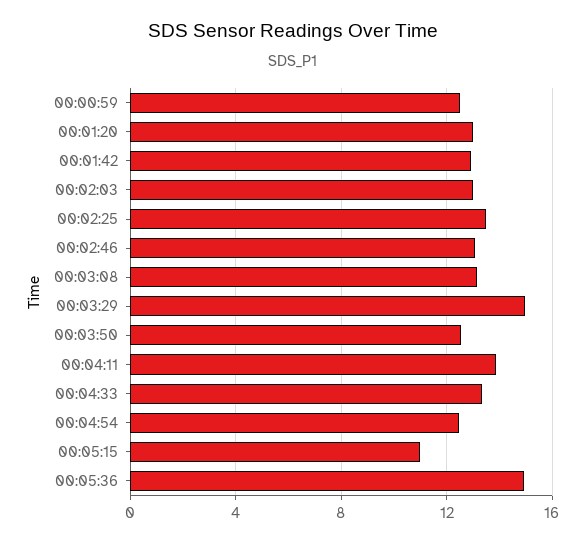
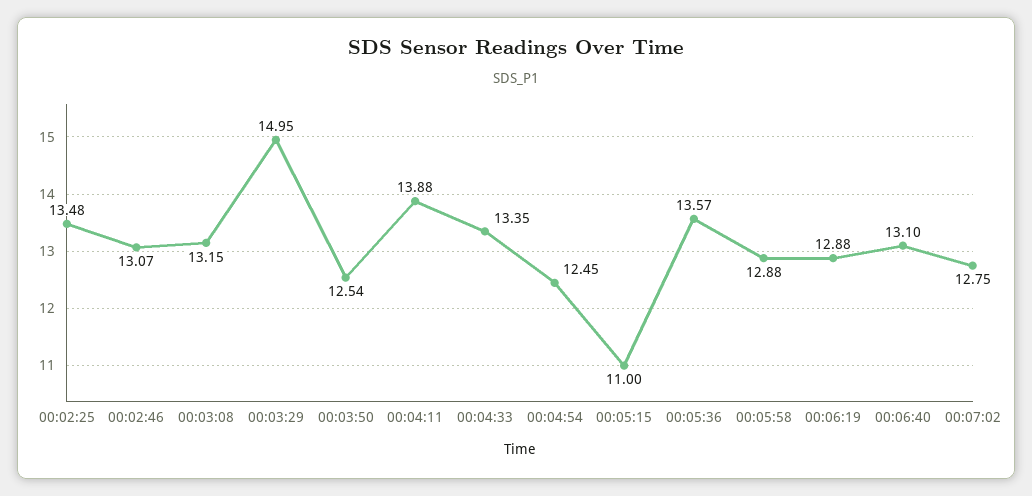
00:00:59: 12.5 -> none
00:01:20: 13 -> none
00:01:42: 13 -> none
00:02:03: 13 -> none
00:05:36: 15 -> 13.57
00:05:58: none -> 12.88
00:06:19: none -> 12.88
00:06:40: none -> 13.1
00:07:02: none -> 12.75

